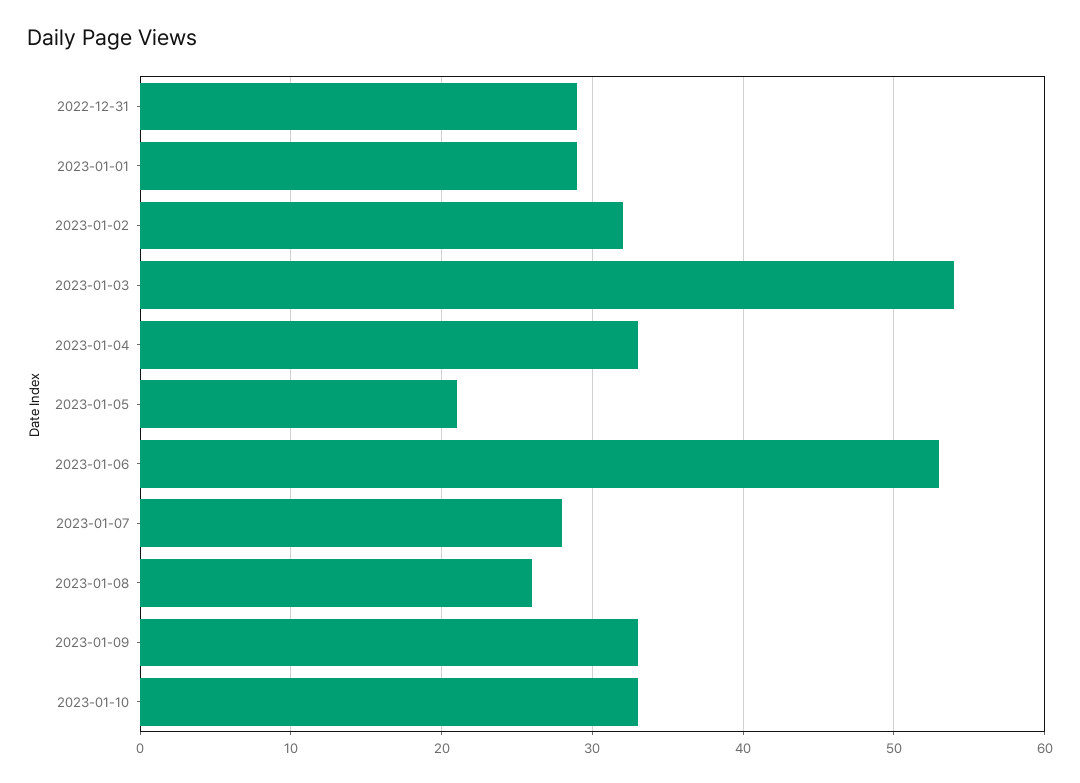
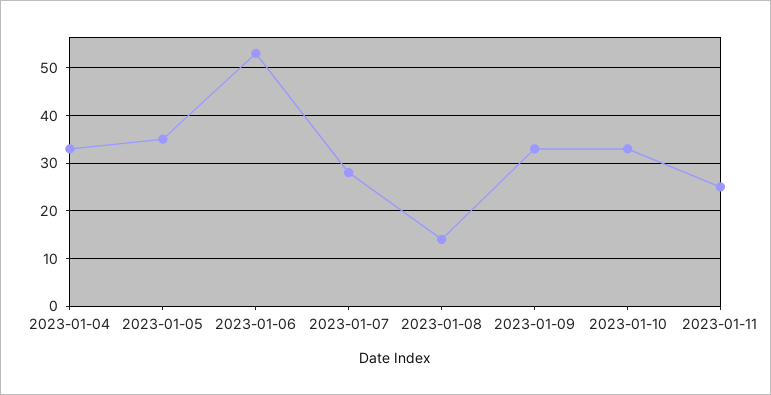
2022-12-31: 29 -> none
2023-01-01: 29 -> none
2023-01-02: 32 -> none
2023-01-03: 54 -> none
2023-01-05: 21 -> 35
2023-01-08: 26 -> 15
2023-01-11: none -> 25

